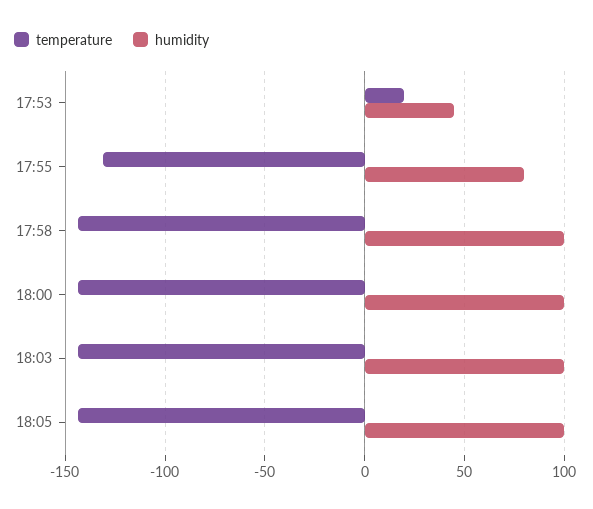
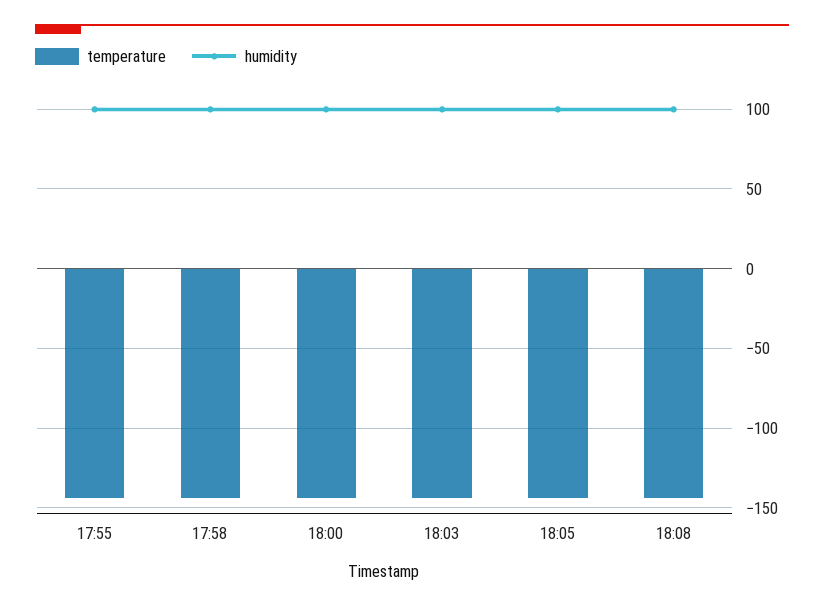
temperature, 17:53: 20 -> none
humidity, 17:53: 45 -> none
temperature, 17:55: -130 -> -145
humidity, 17:55: 80 -> 100
temperature, 18:08: none -> -145
humidity, 18:08: none -> 100

